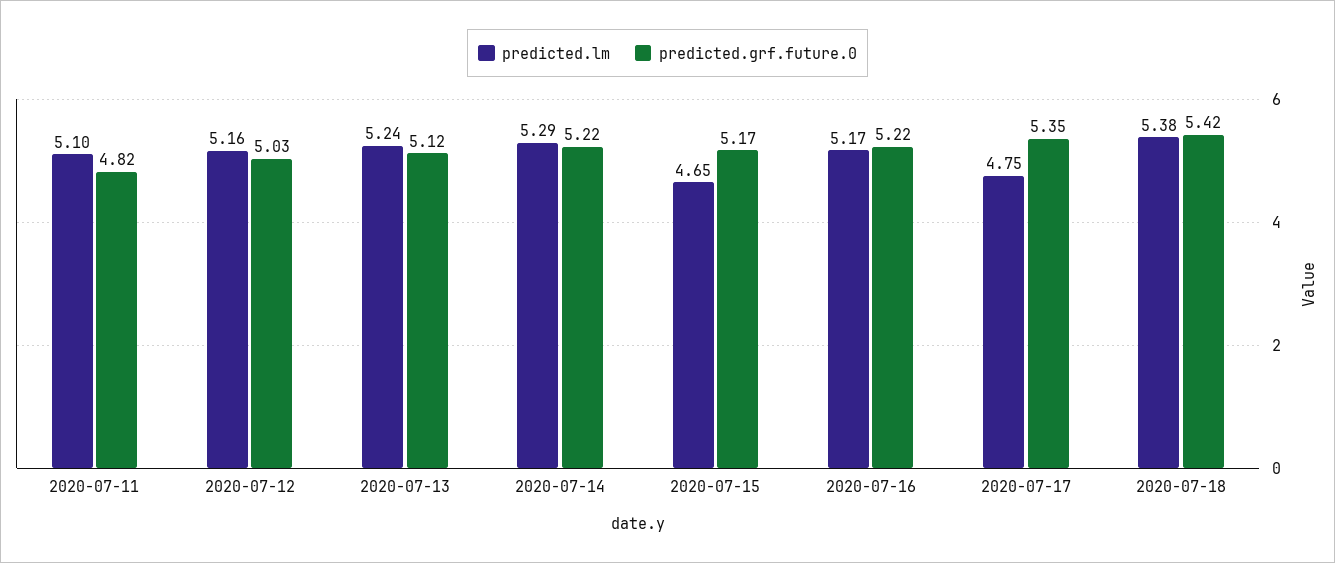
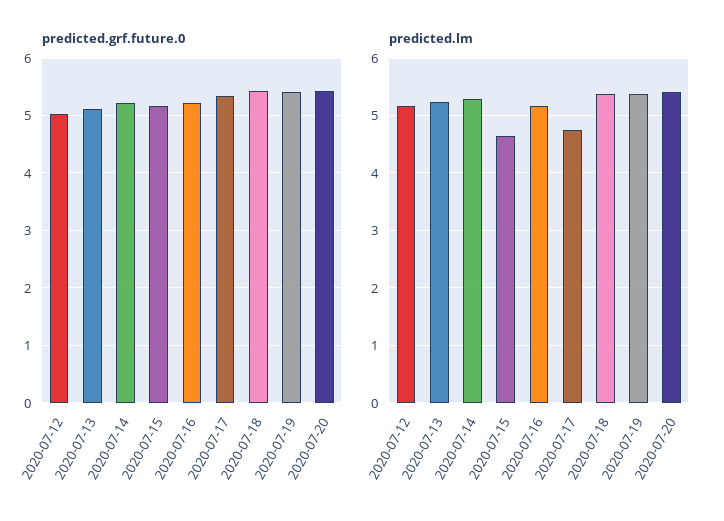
predicted.lm, 2020-07-11: 5.1 -> none
predicted.grf.future.0, 2020-07-11: 4.82 -> none
predicted.grf.future.0, 2020-07-19: none -> 5.4
predicted.grf.future.0, 2020-07-20: none -> 5.4
predicted.lm, 2020-07-19: none -> 5.4
predicted.lm, 2020-07-20: none -> 5.4

